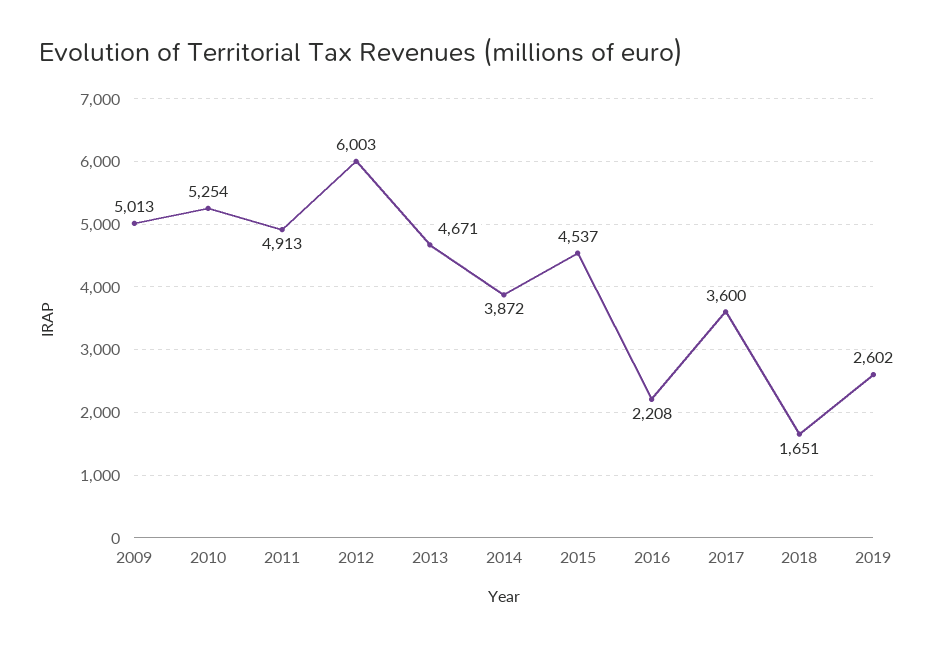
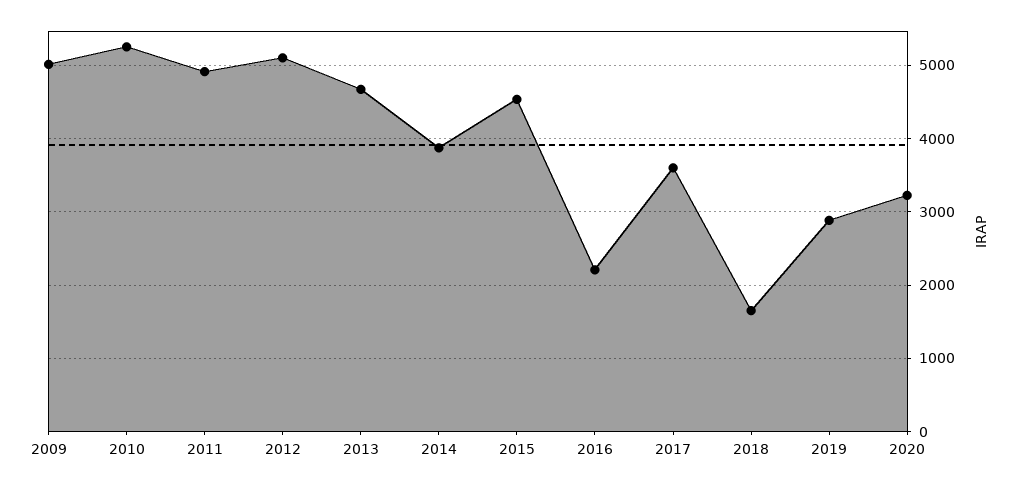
2012: 6003 -> 5100
2019: 2602 -> 2900
2020: none -> 3200

